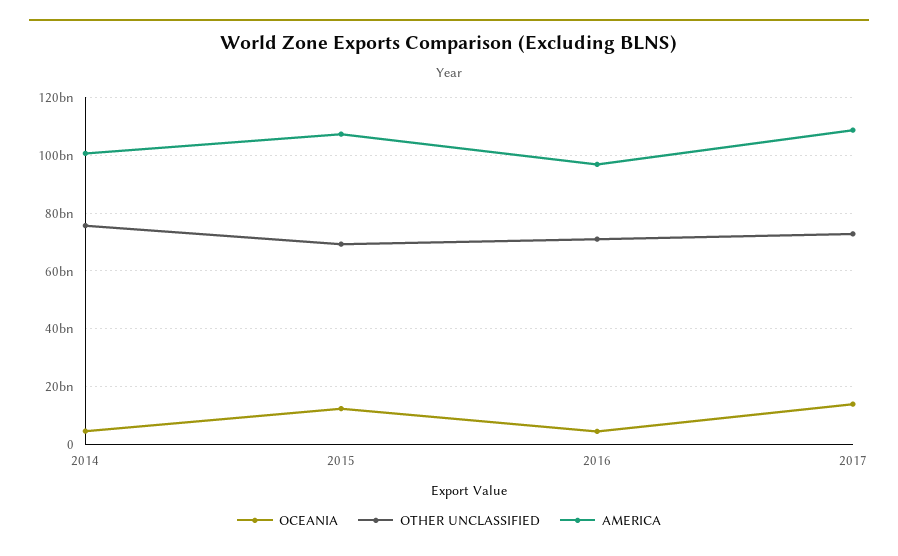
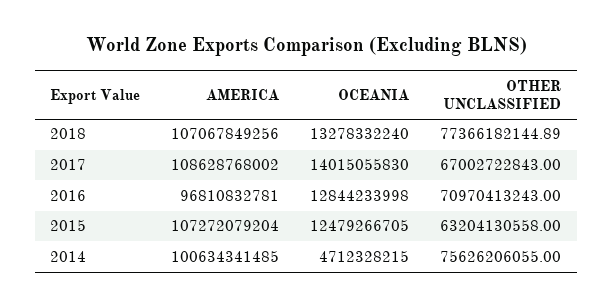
OTHER UNCLASSIFIED, 2015: 70000000000 -> 63204130558
OCEANIA, 2016: 5000000000 -> 12844233998
OTHER UNCLASSIFIED, 2017: 72500000000 -> 67002722843
AMERICA, 2018: none -> 107067849256
OCEANIA, 2018: none -> 13278332240
OTHER UNCLASSIFIED, 2018: none -> 77366182144.89

